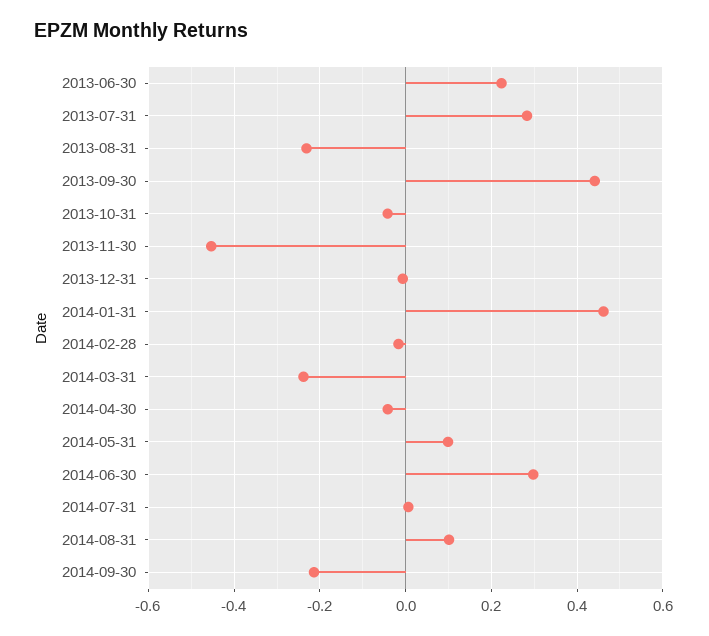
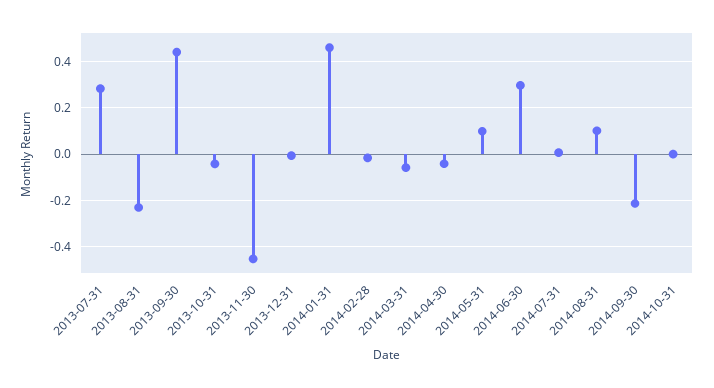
2013-06-30: 0.22 -> none
2014-03-31: -0.24 -> -0.05
2014-10-31: none -> 0

